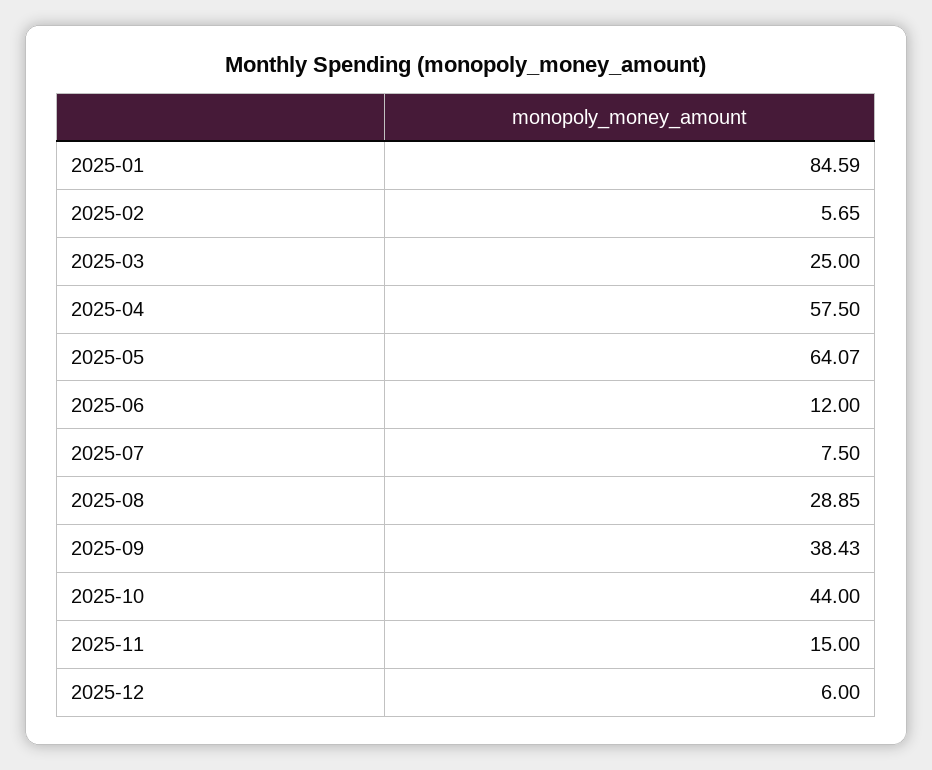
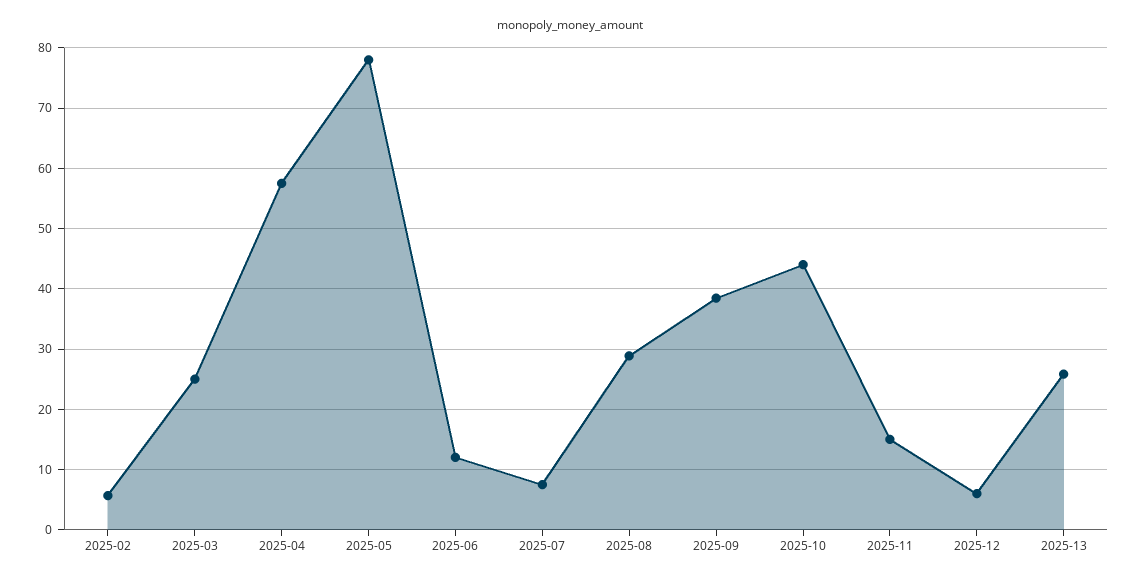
2025-01: 84.59 -> none
2025-05: 64.07 -> 78
2025-13: none -> 26

